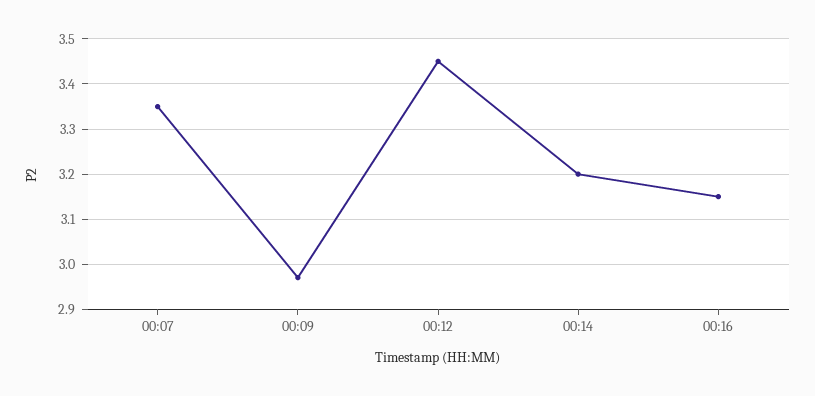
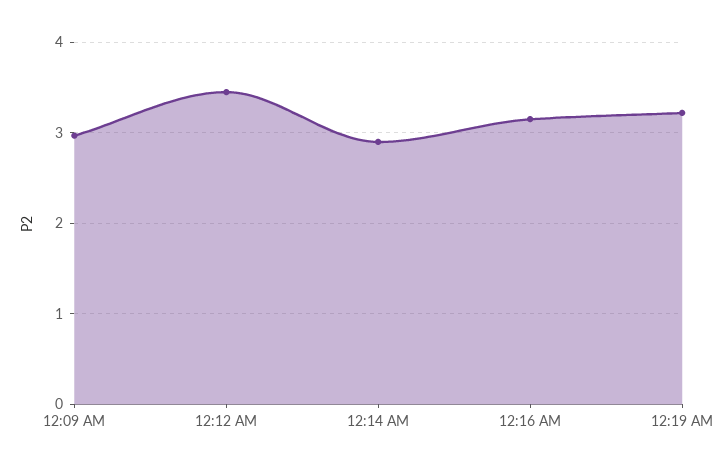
00:07: 3.35 -> none
00:14: 3.2 -> 2.9
12:19 AM: none -> 3.2

